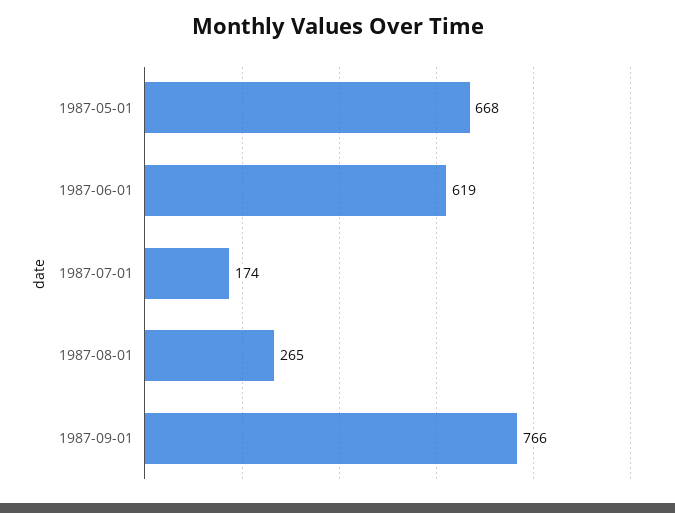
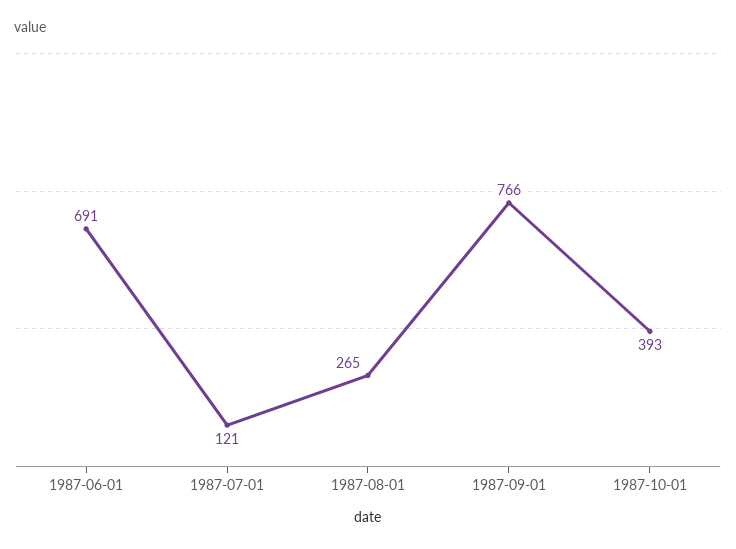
1987-05-01: 668 -> none
1987-06-01: 619 -> 691
1987-07-01: 174 -> 121
1987-10-01: none -> 393

